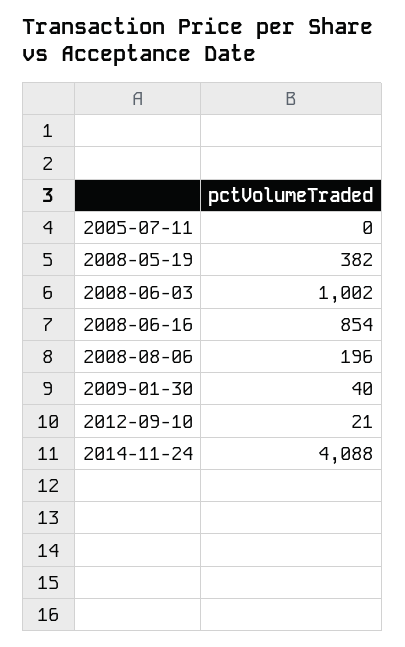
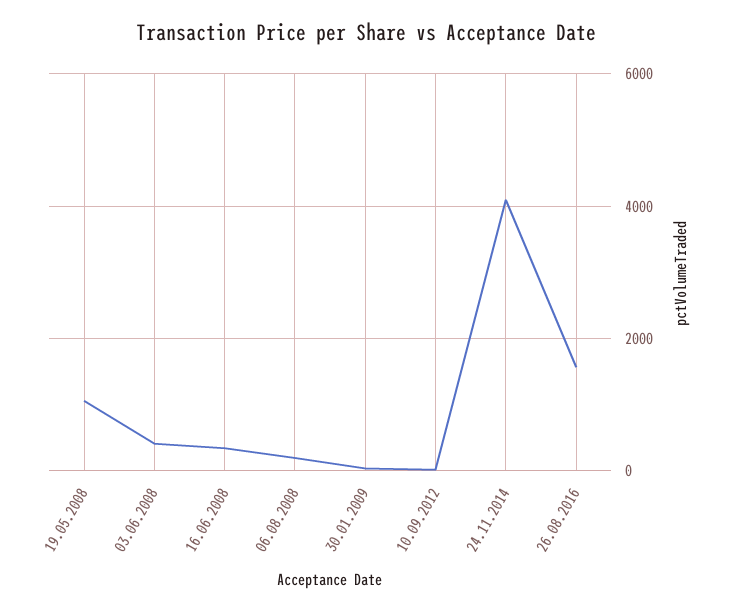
2005-07-11: 0 -> none
2008-05-19: 382 -> 1000
2008-06-03: 1002 -> 400
2008-06-16: 854 -> 400
26.08.2016: none -> 1600

